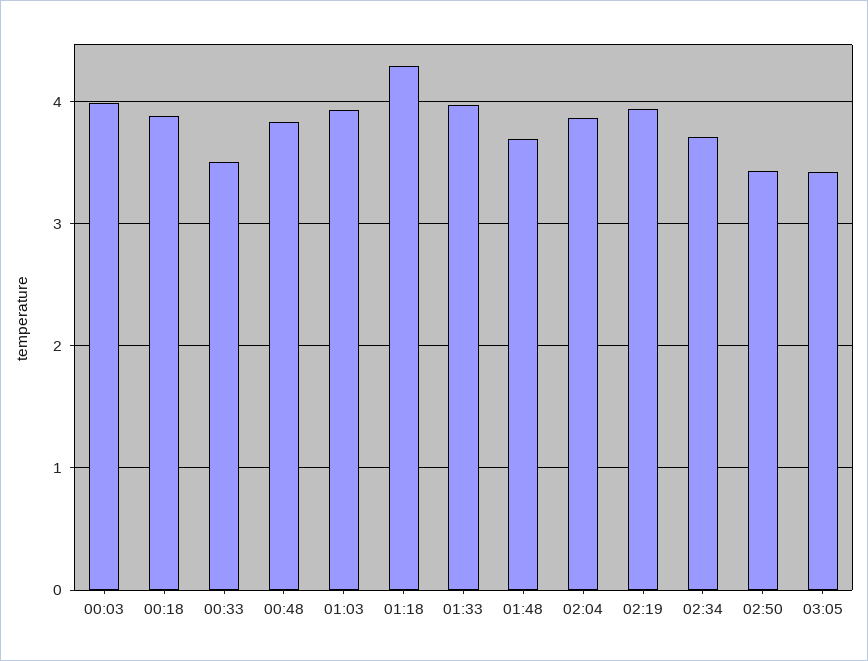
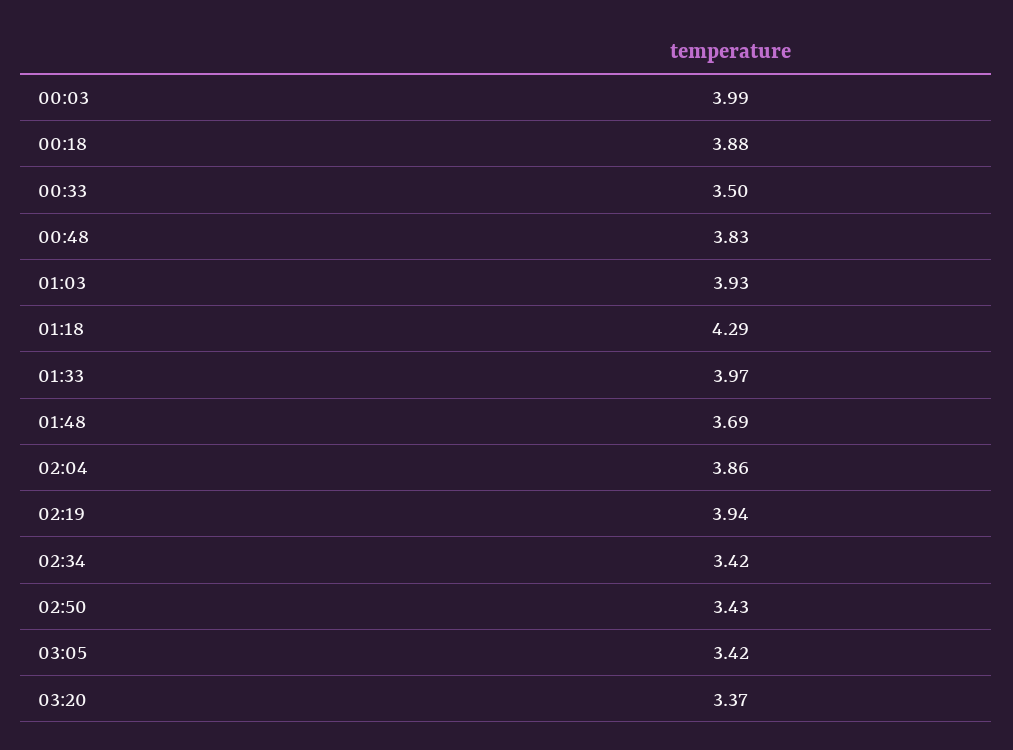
02:34: 3.7 -> 3.42
03:20: none -> 3.37

